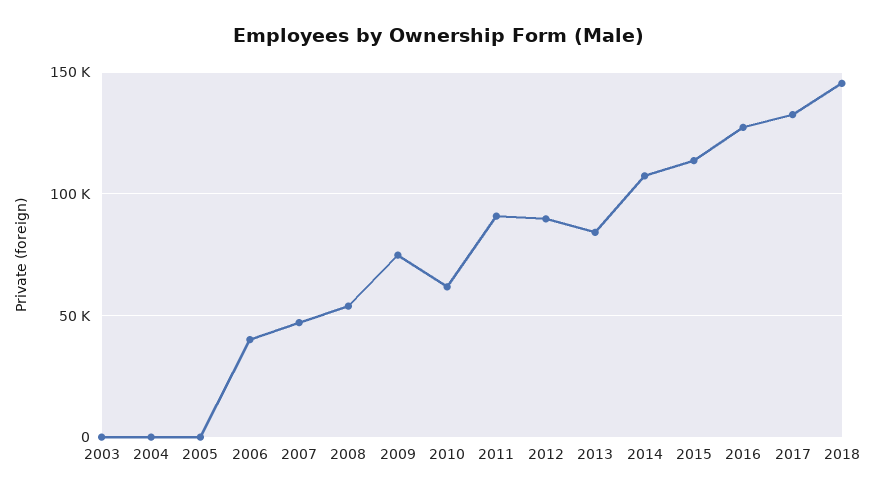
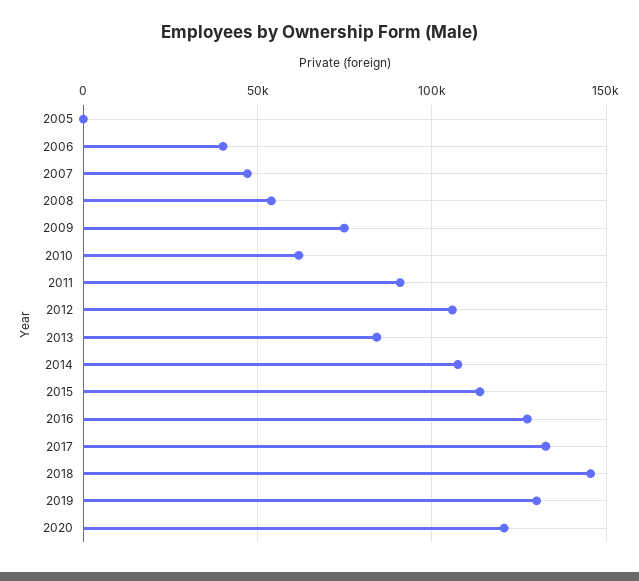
2003: 0 -> none
2004: 0 -> none
2012: 90000 -> 105000
2019: none -> 130000
2020: none -> 120000

